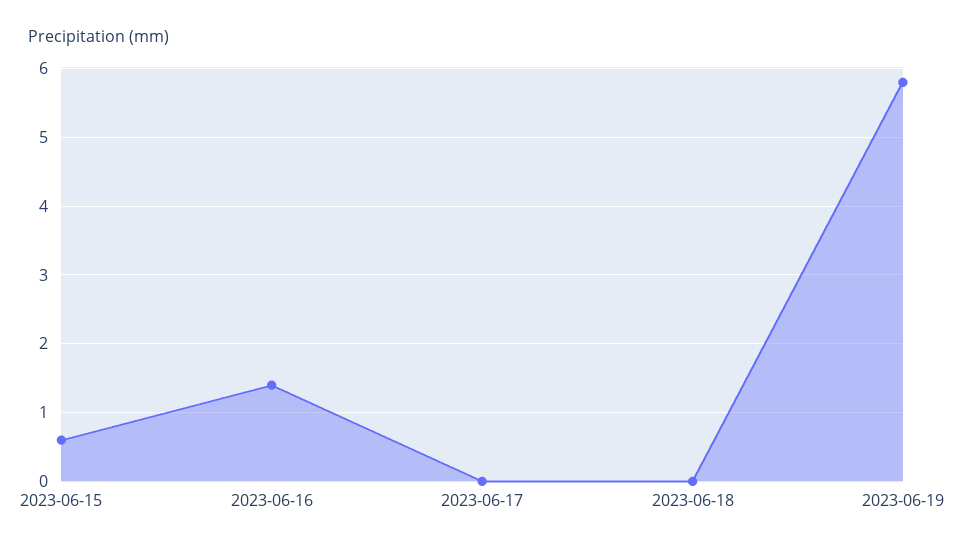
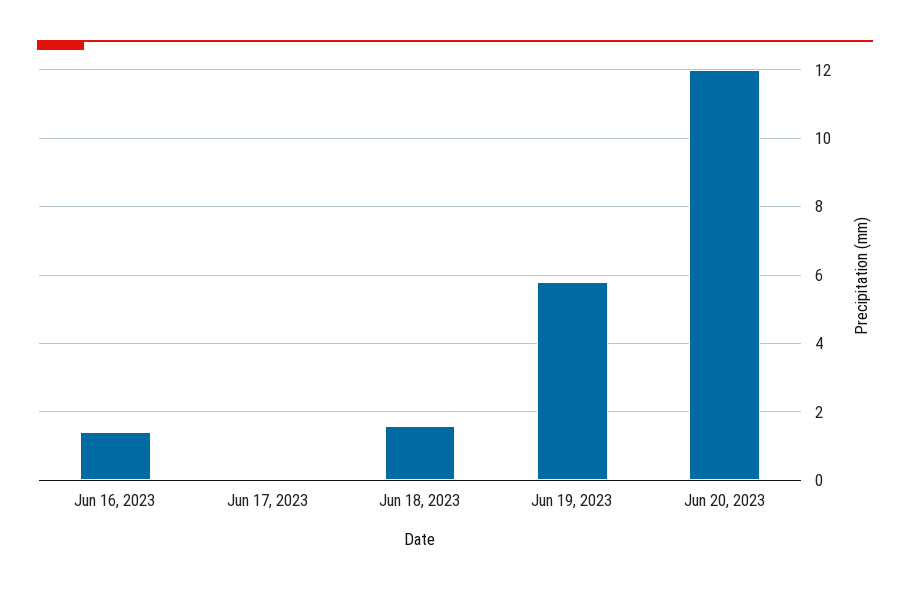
2023-06-15: 0.6 -> none
2023-06-18: 0 -> 1.5
Jun 20, 2023: none -> 12

